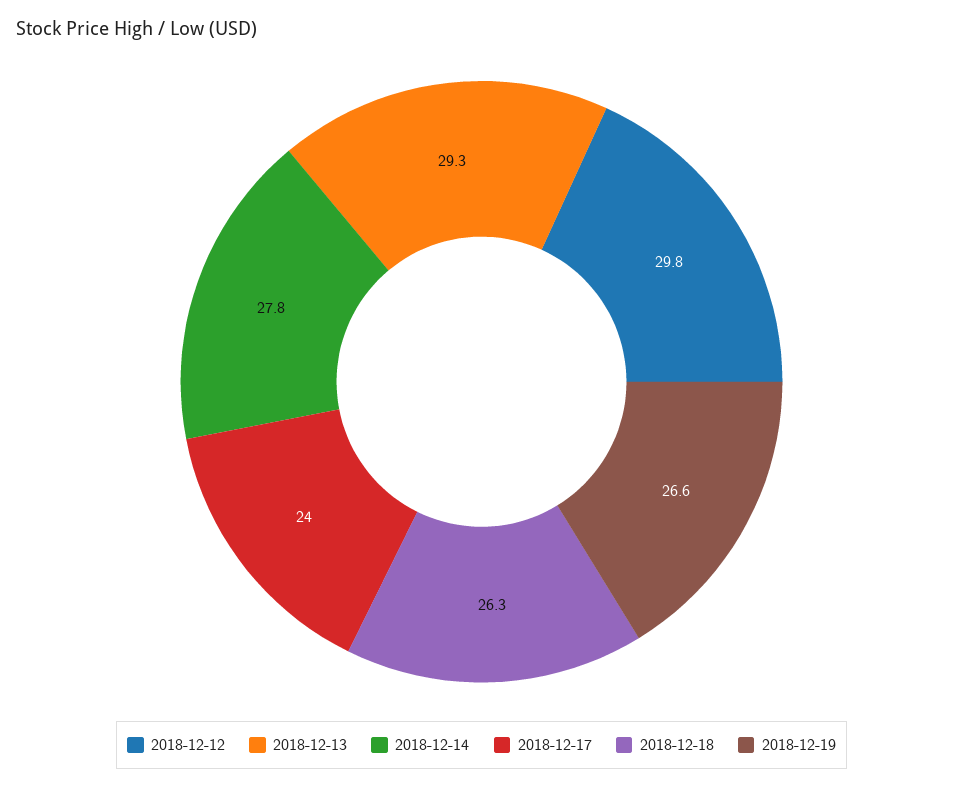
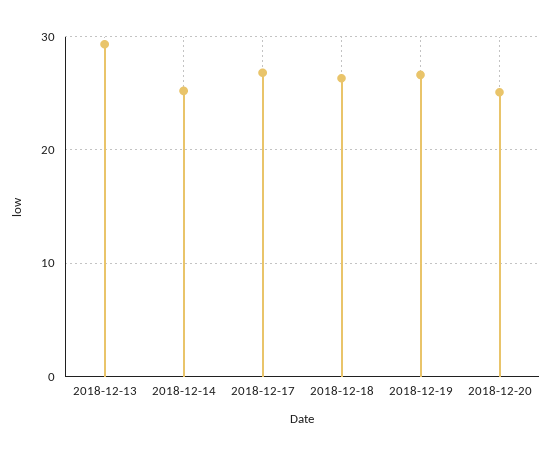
2018-12-12: 29.8 -> none
2018-12-14: 27.8 -> 25
2018-12-17: 24 -> 27
2018-12-20: none -> 25

